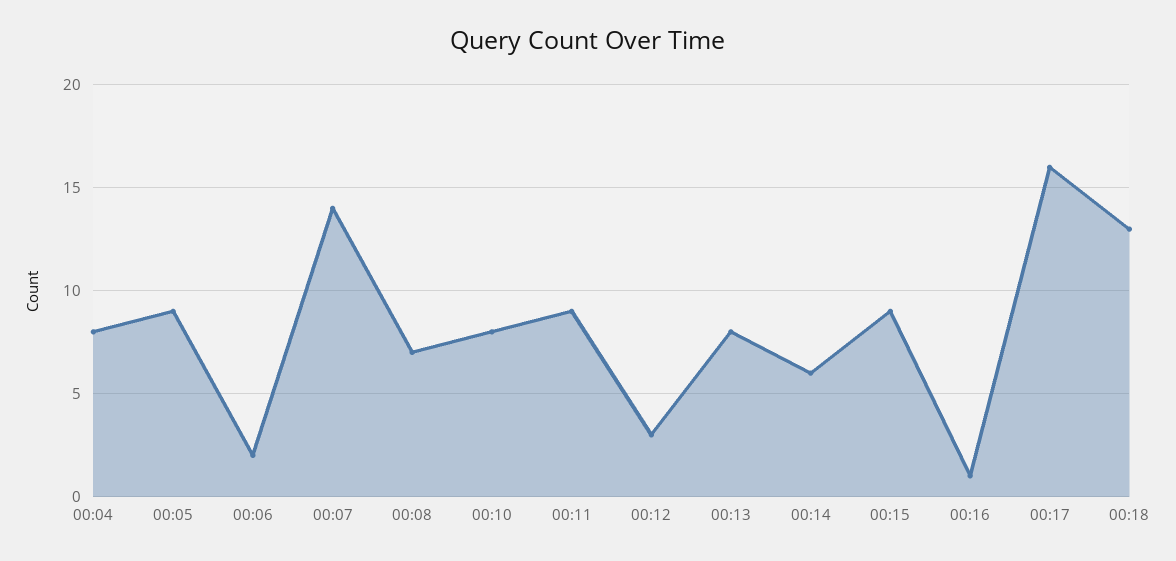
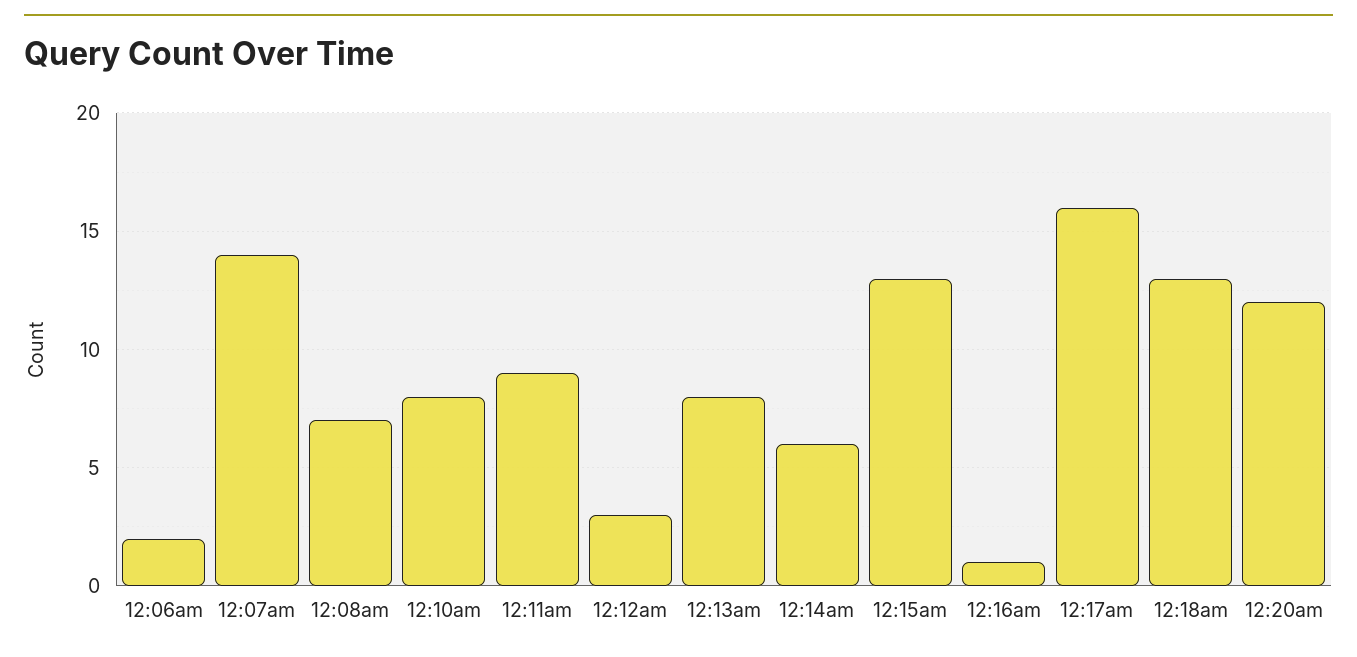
00:04: 8 -> none
00:05: 9 -> none
00:15: 9 -> 13
12:20am: none -> 12

